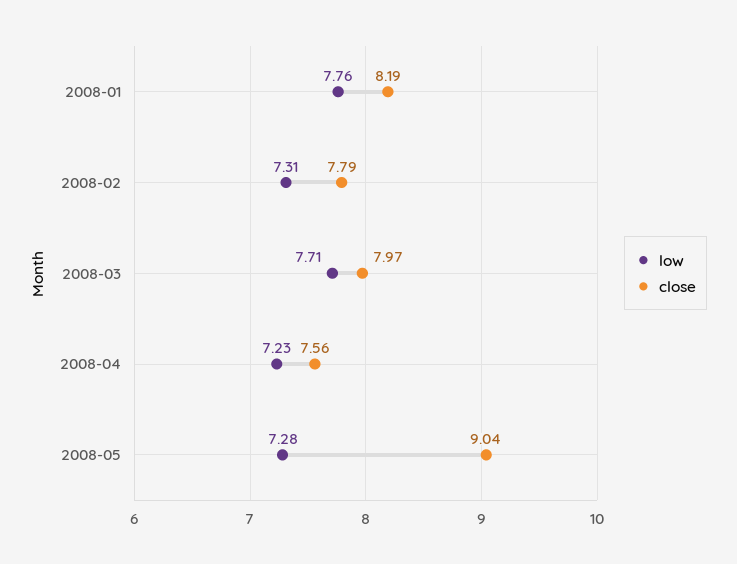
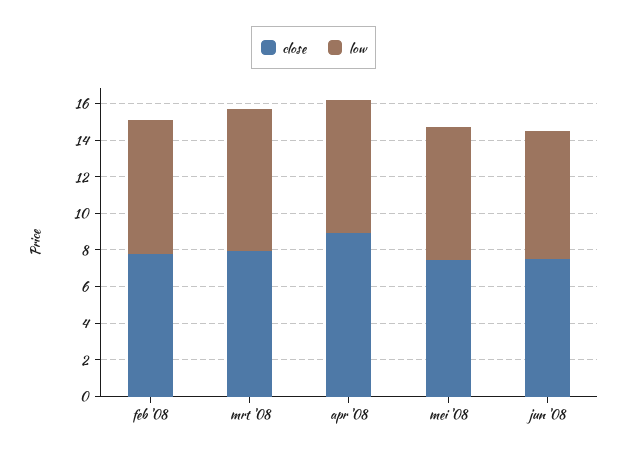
low, 2008-01: 7.76 -> none
close, 2008-01: 8.19 -> none
close, 2008-04: 7.56 -> 9
close, 2008-05: 9.04 -> 7.5
close, jun '08: none -> 7.5
low, jun '08: none -> 7

